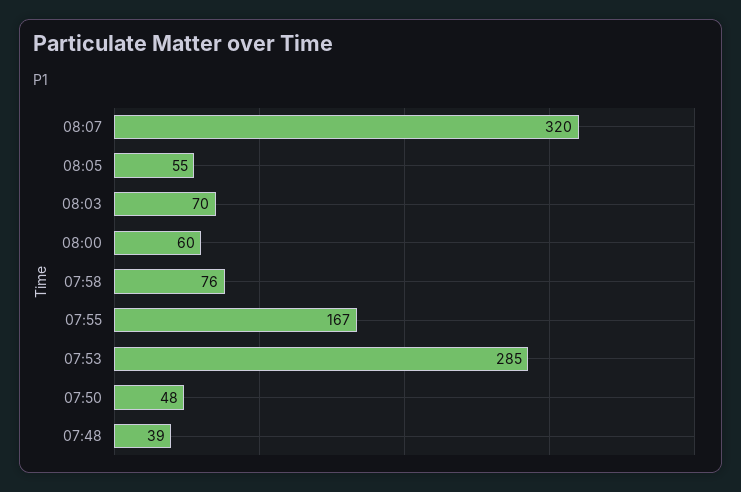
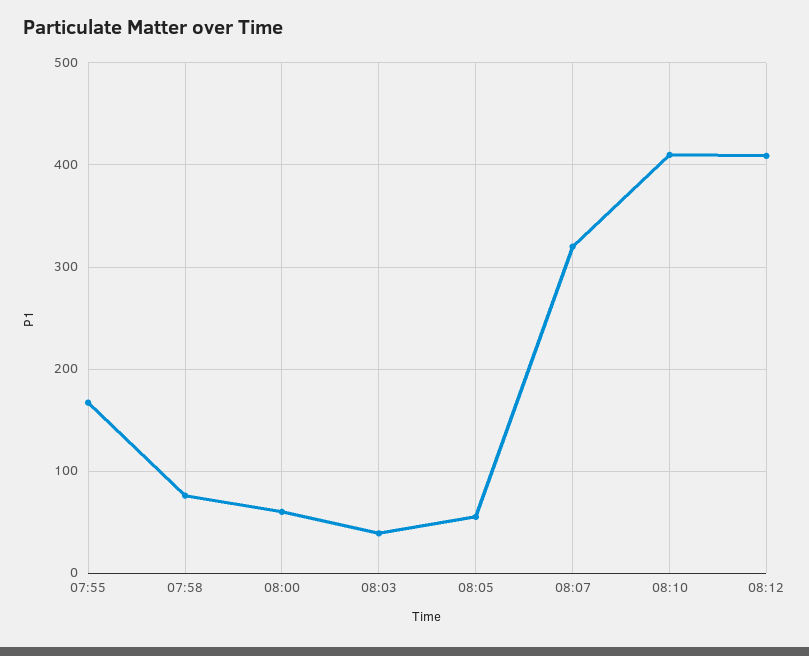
08:03: 70 -> 40
07:53: 285 -> none
07:50: 48 -> none
07:48: 39 -> none
08:10: none -> 410
08:12: none -> 410

